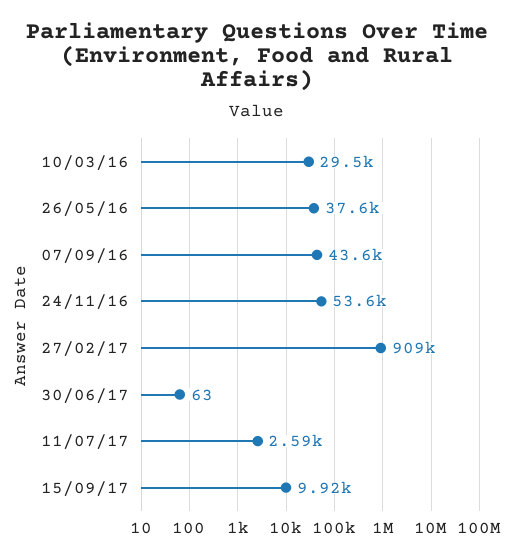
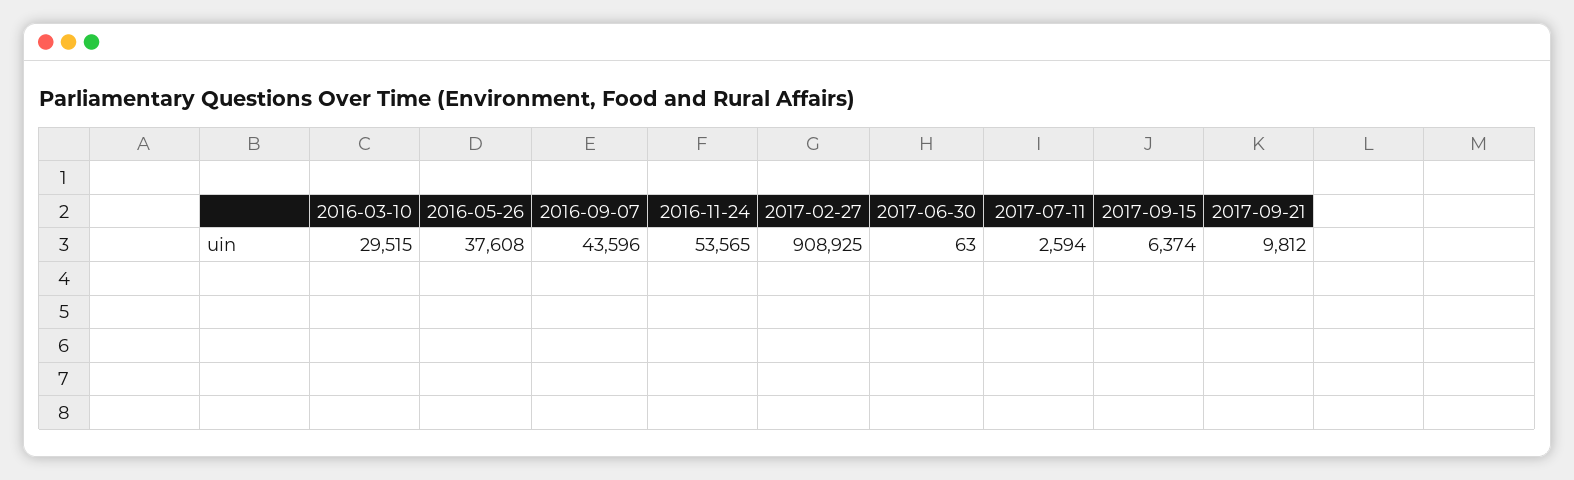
15/09/17: 9920 -> 6374
2017-09-21: none -> 9812

